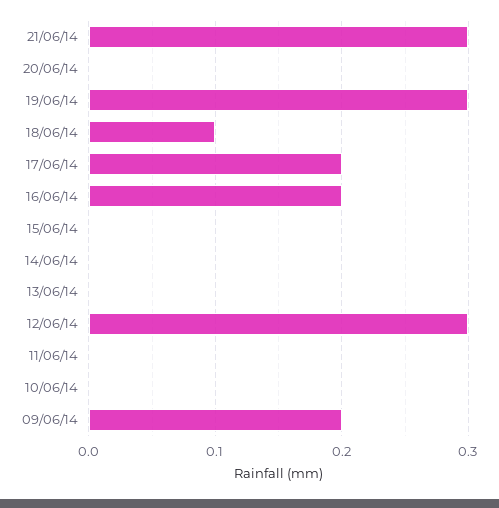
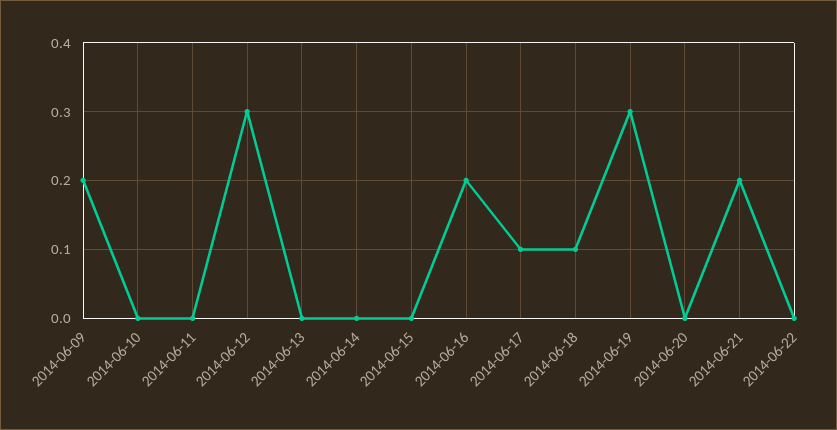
21/06/14: 0.3 -> 0.2
17/06/14: 0.2 -> 0.1
2014-06-22: none -> 0

